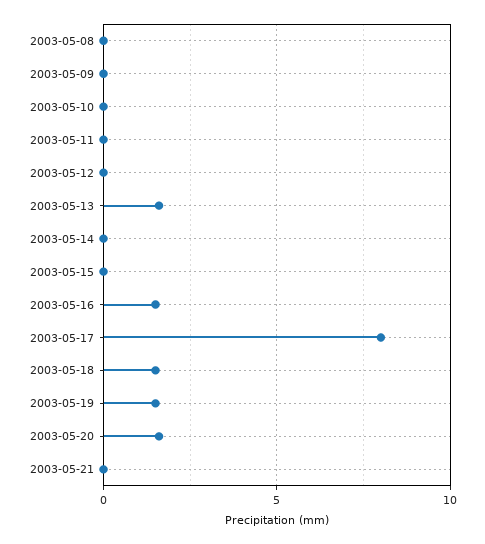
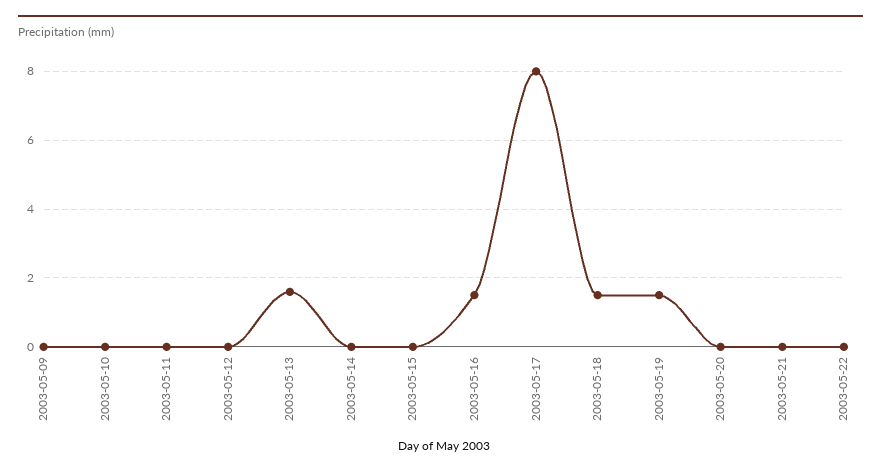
2003-05-08: 0 -> none
2003-05-20: 1.5 -> 0
2003-05-22: none -> 0

